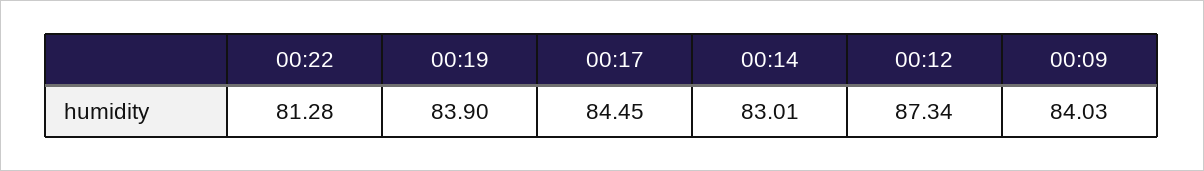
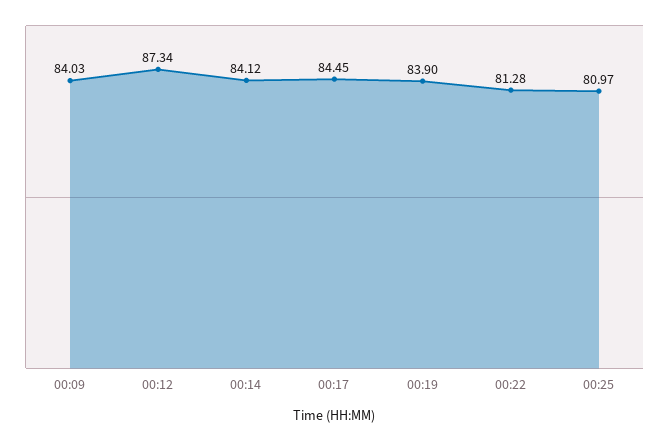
00:14: 83.01 -> 84.12
00:25: none -> 80.97

